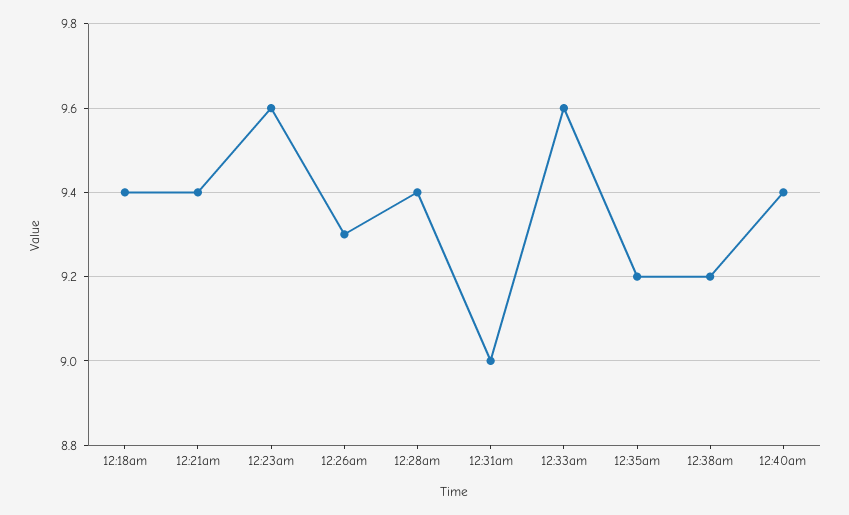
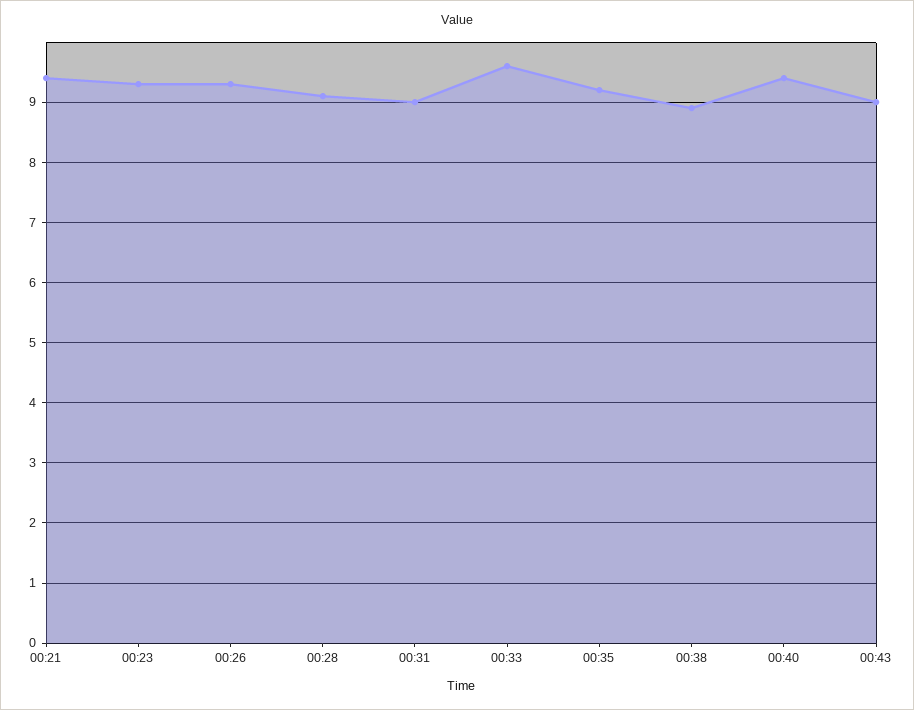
12:18am: 9.4 -> none
12:23am: 9.6 -> 9.3
12:28am: 9.4 -> 9.1
12:38am: 9.2 -> 8.9
00:43: none -> 9

